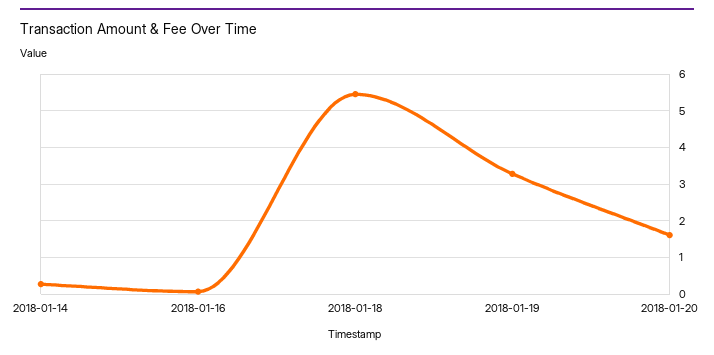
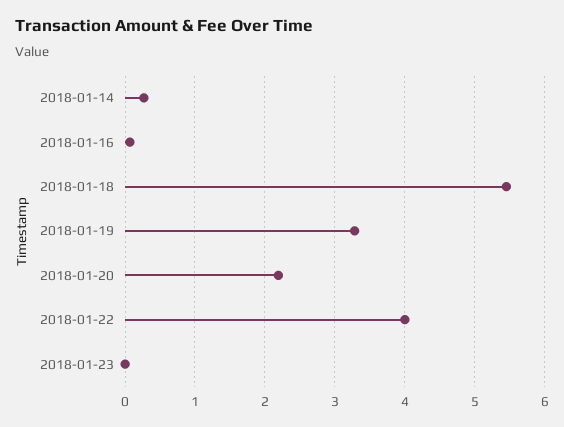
2018-01-20: 1.6 -> 2.2
2018-01-22: none -> 4
2018-01-23: none -> 0

